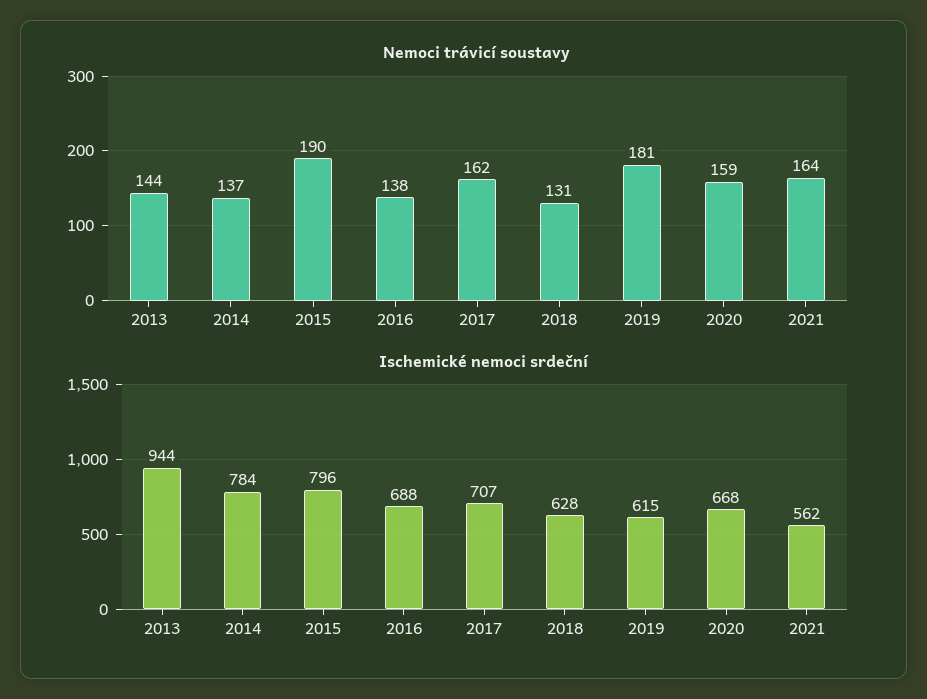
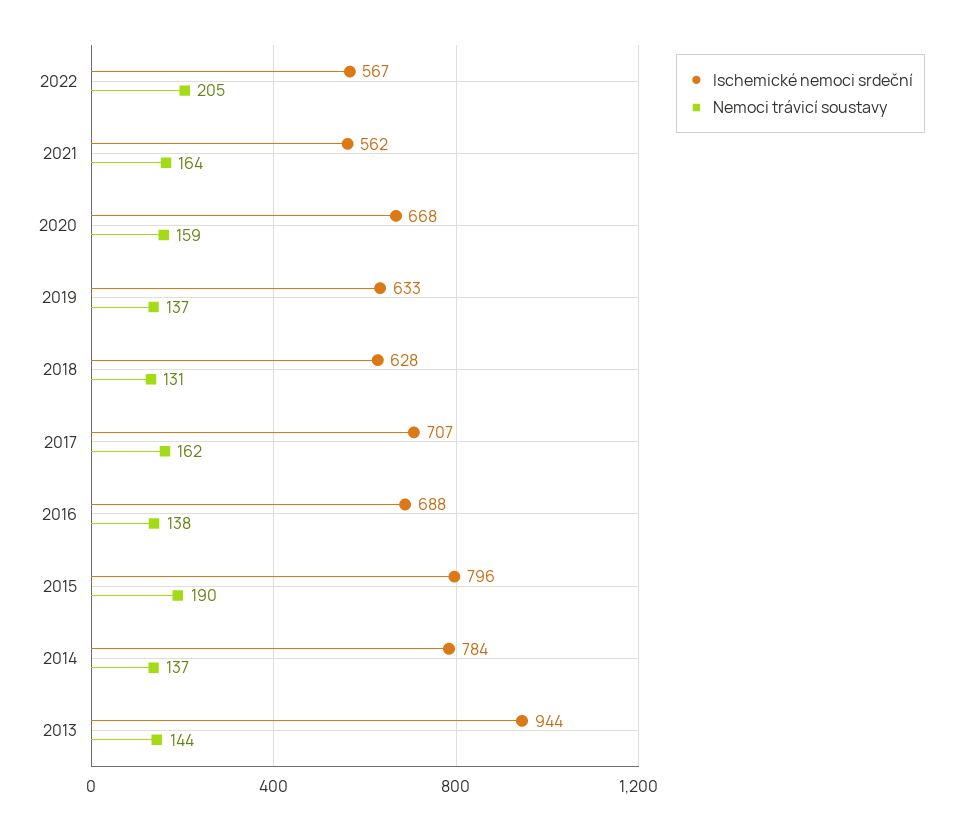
Nemoci trávicí soustavy, 2019: 181 -> 137
Ischemické nemoci srdeční, 2019: 615 -> 633
Ischemické nemoci srdeční, 2022: none -> 567
Nemoci trávicí soustavy, 2022: none -> 205

